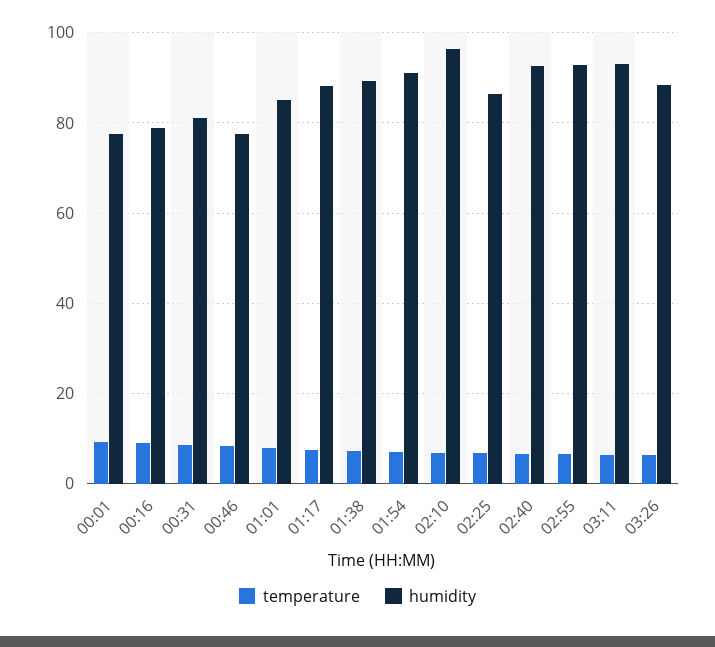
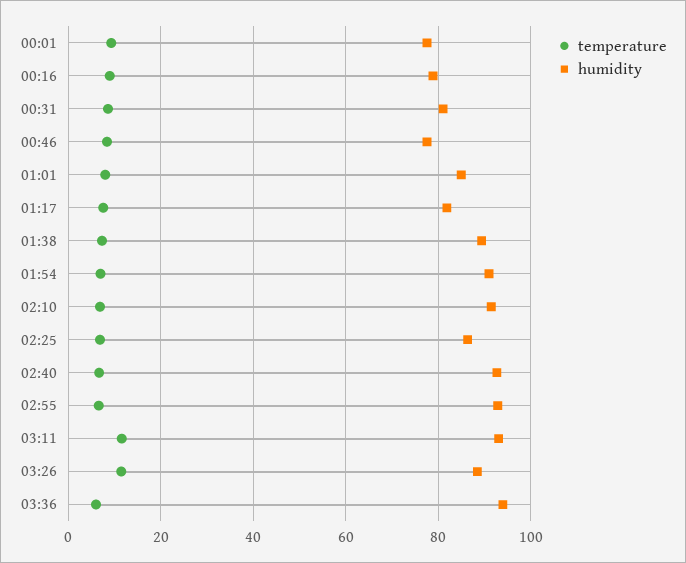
humidity, 01:17: 88 -> 82
humidity, 02:10: 96 -> 92
temperature, 03:11: 6 -> 12
temperature, 03:26: 6 -> 12
temperature, 03:36: none -> 6
humidity, 03:36: none -> 94

